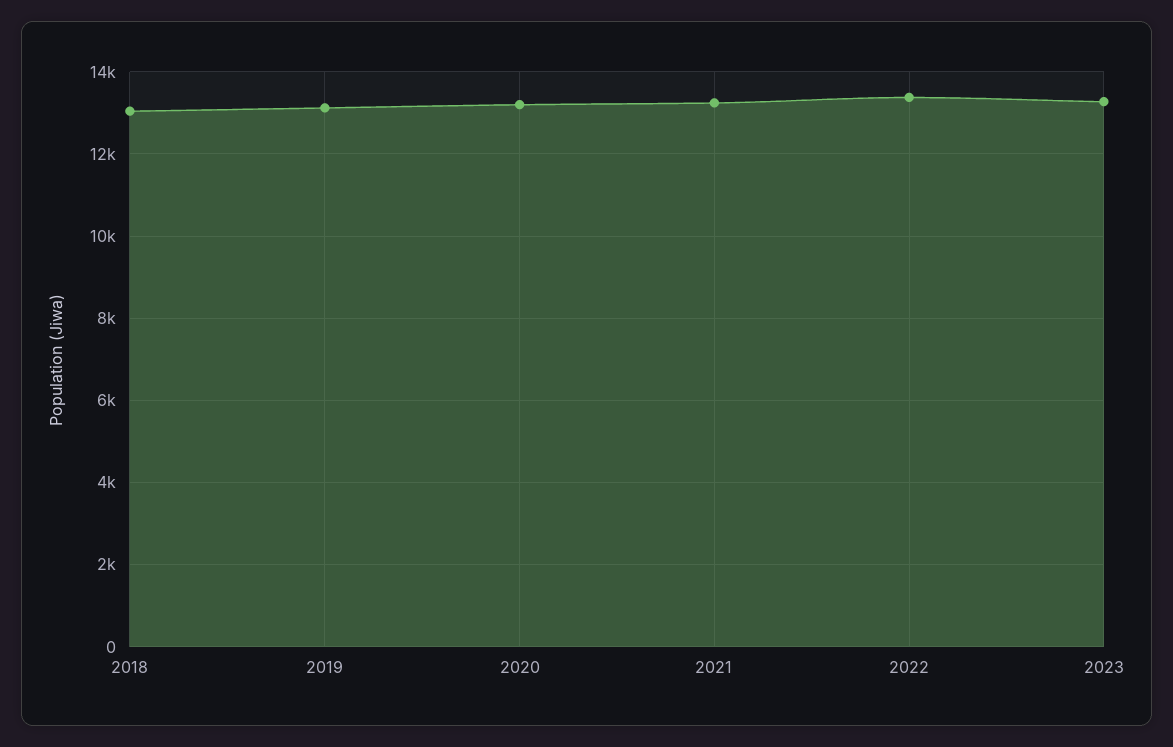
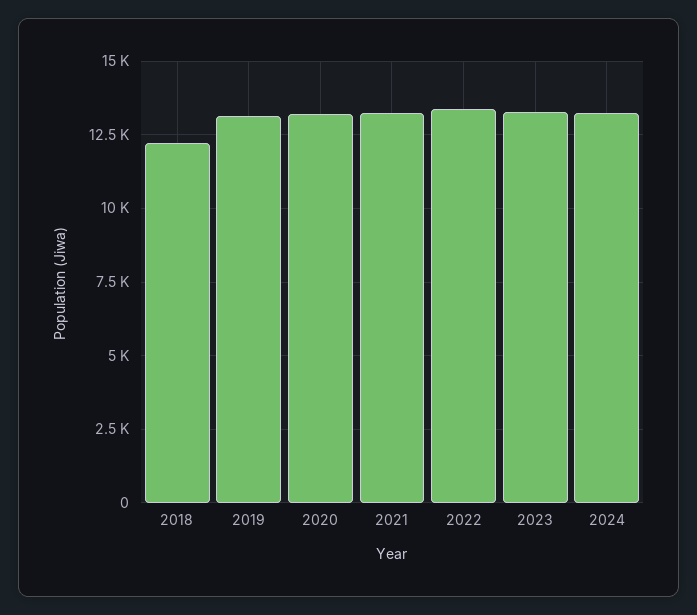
2018: 13000 -> 12250
2024: none -> 13250

